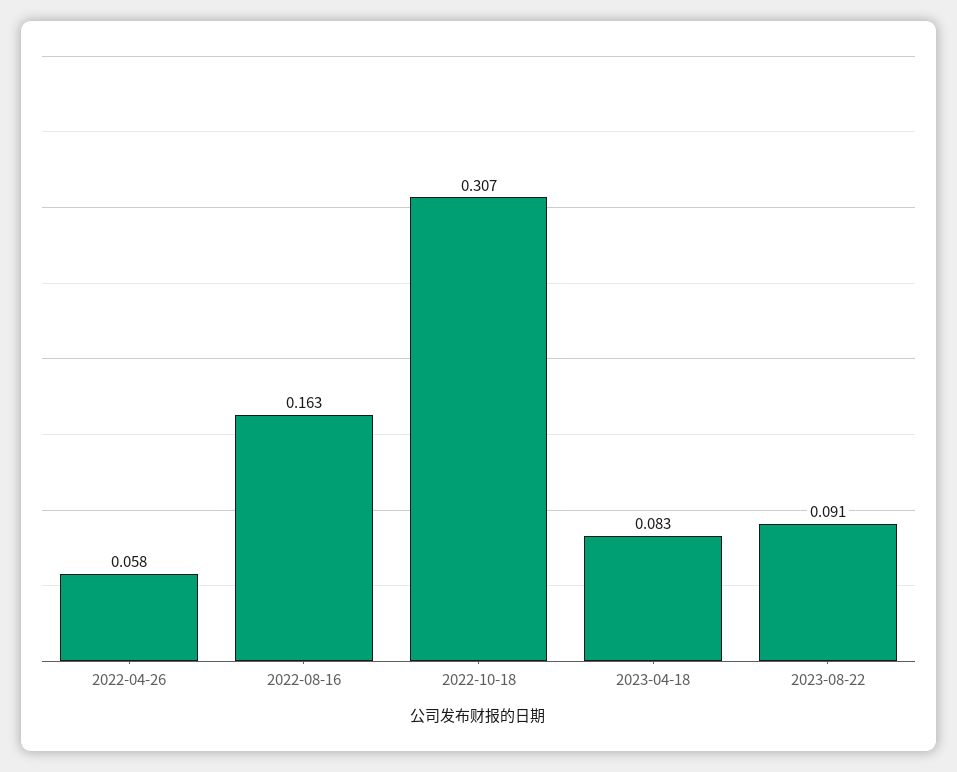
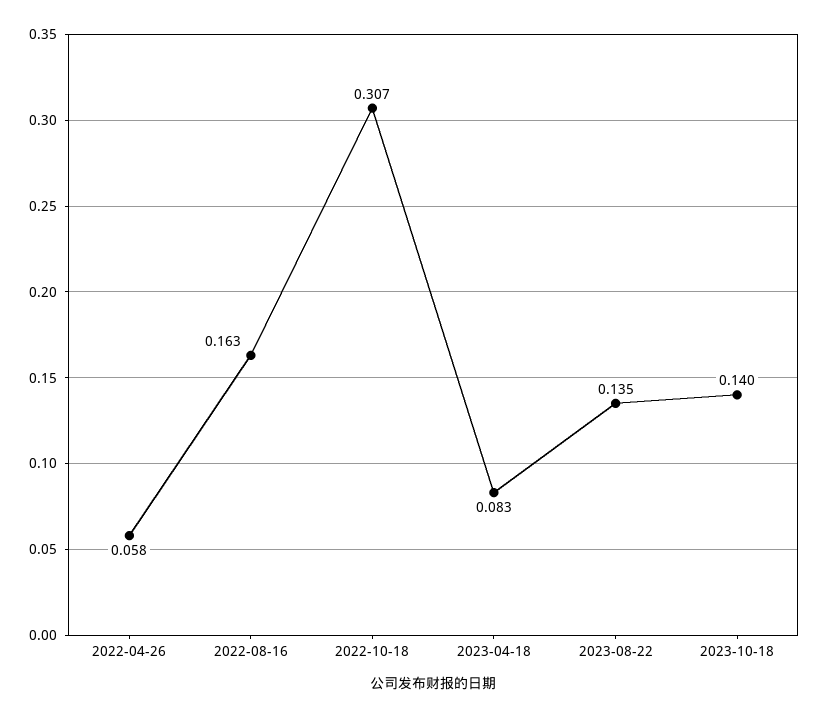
2023-08-22: 0.091 -> 0.135
2023-10-18: none -> 0.14

